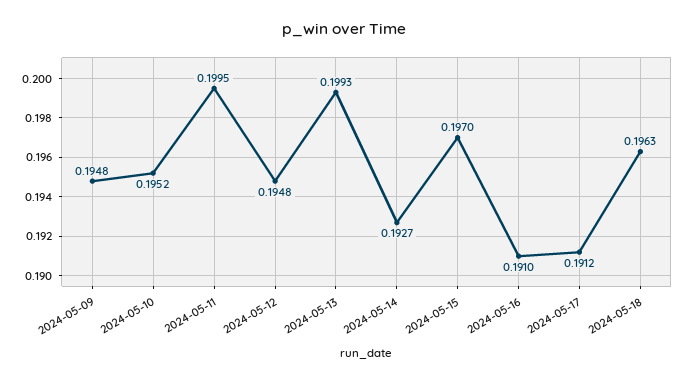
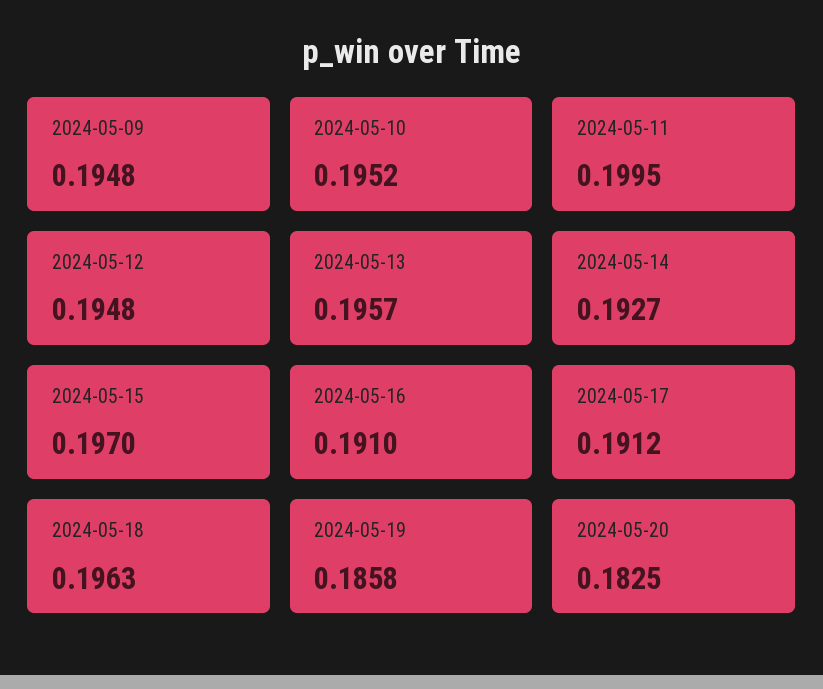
2024-05-13: 0.1993 -> 0.1957
2024-05-19: none -> 0.1858
2024-05-20: none -> 0.1825

